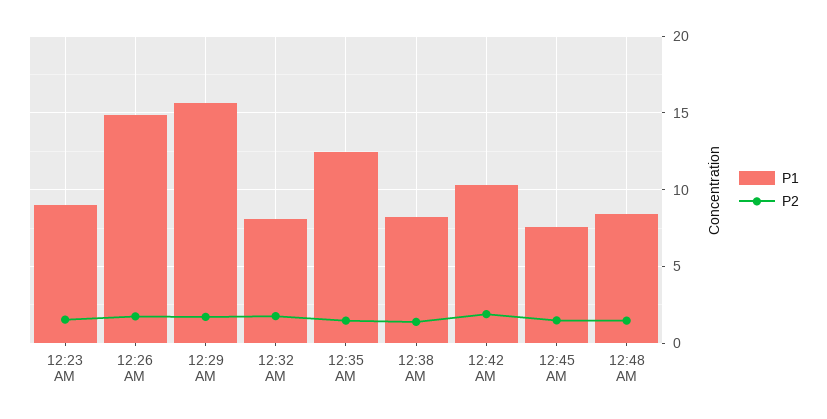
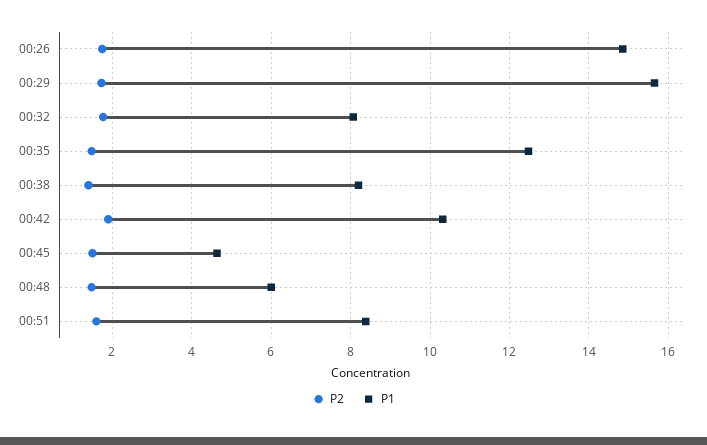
P1, 12:23 AM: 9 -> none
P2, 12:23 AM: 1.5 -> none
P1, 12:45 AM: 7.5 -> 4.6
P1, 12:48 AM: 8.5 -> 6
P2, 00:51: none -> 1.6
P1, 00:51: none -> 8.4

